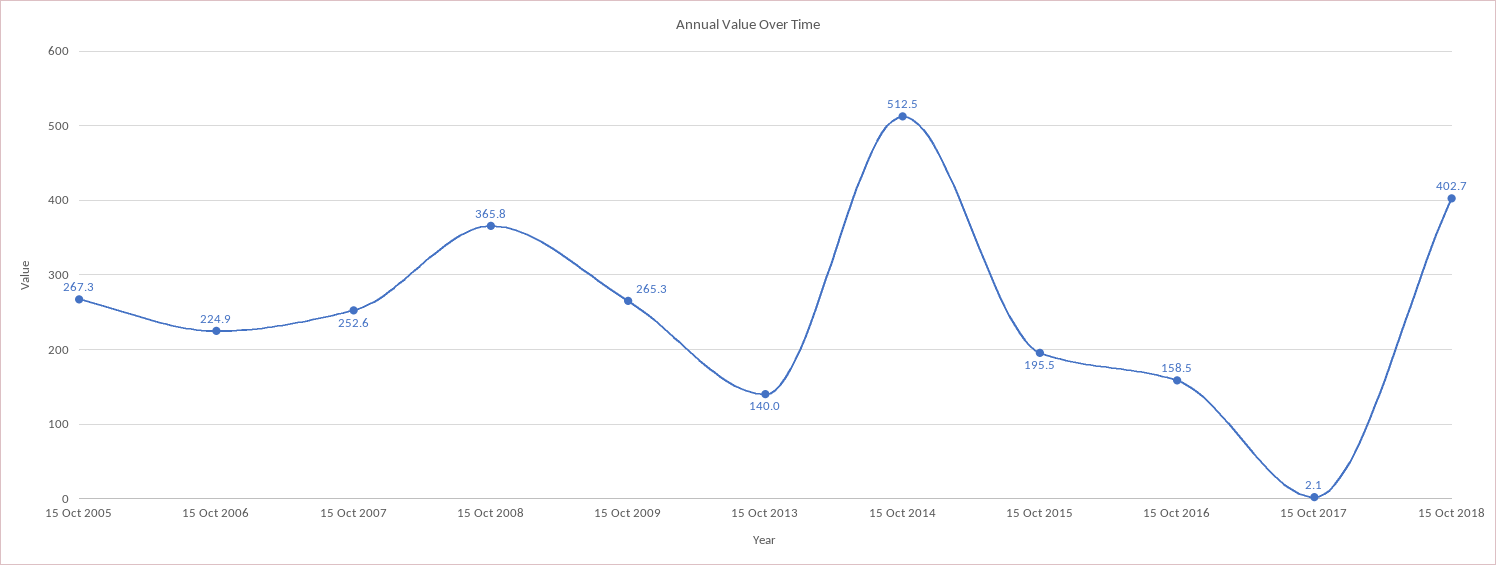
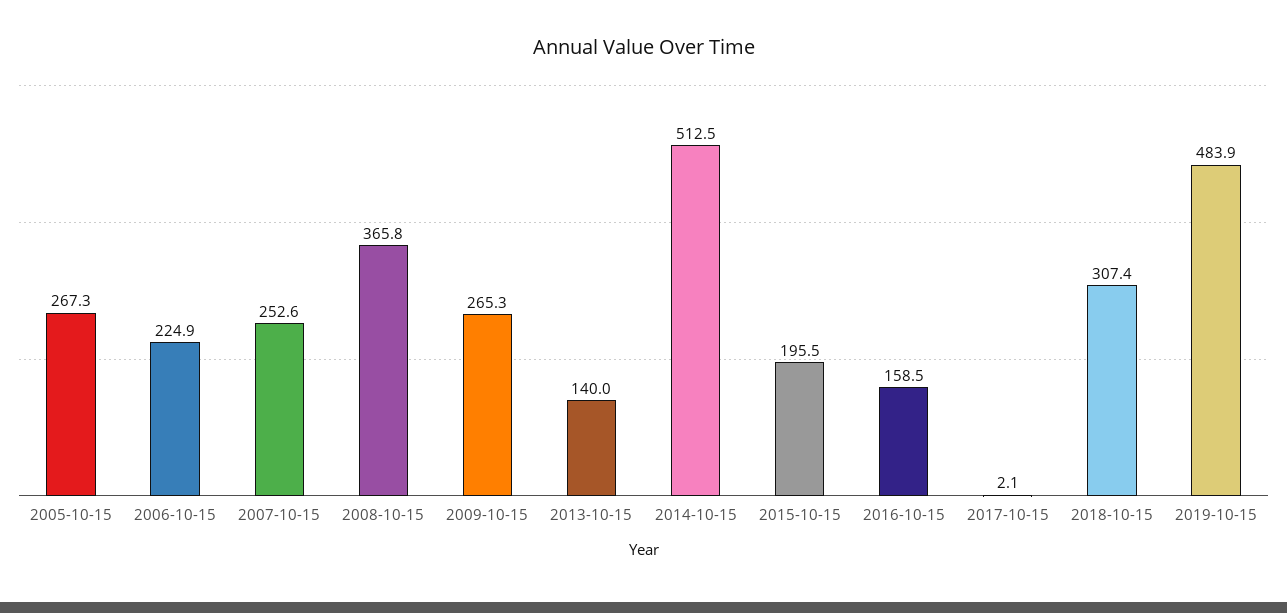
15 Oct 2018: 402.7 -> 307.4
2019-10-15: none -> 483.9

